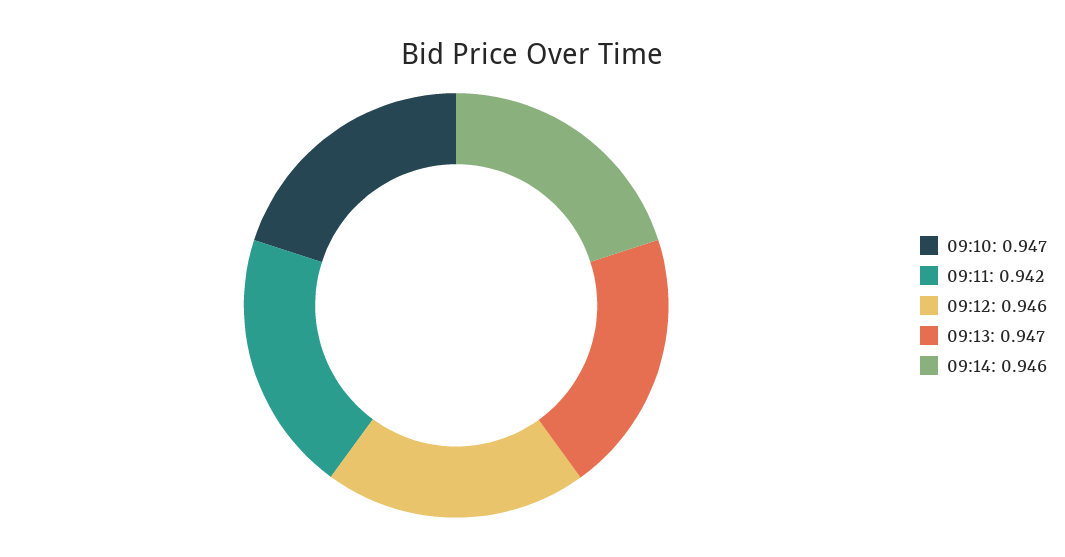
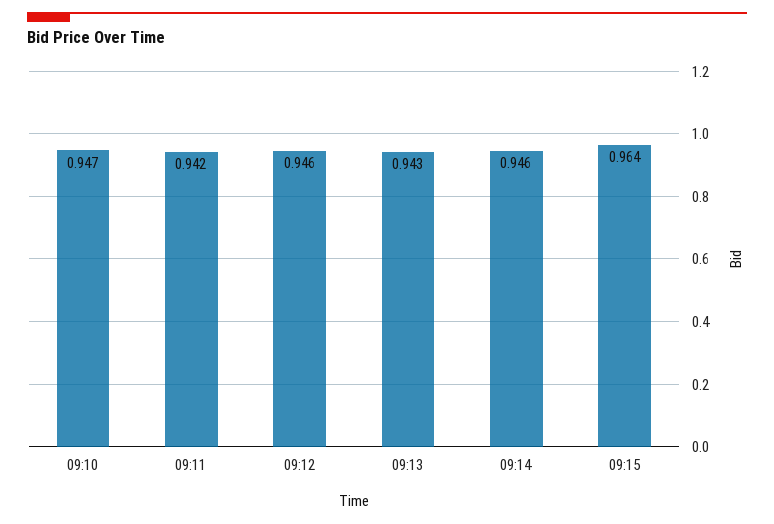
09:13: 0.947 -> 0.943
09:15: none -> 0.964

